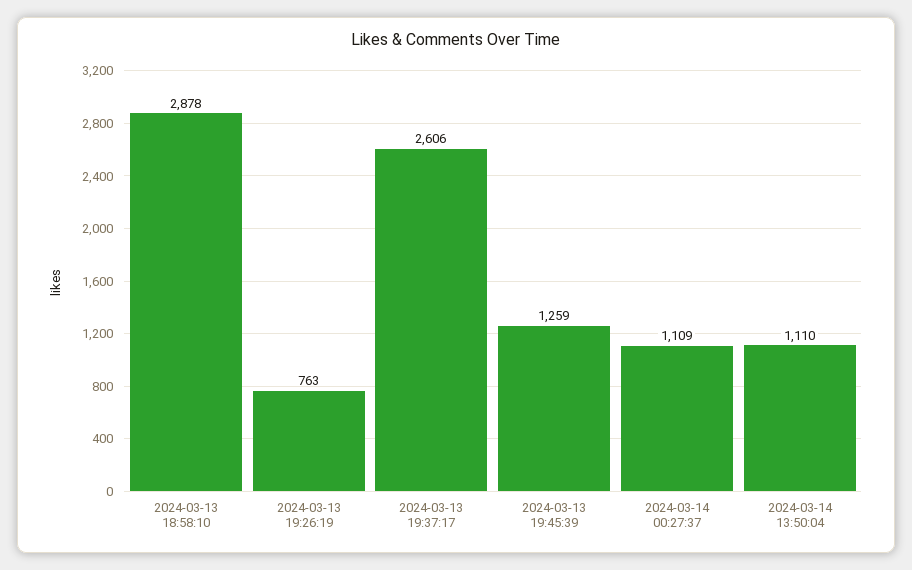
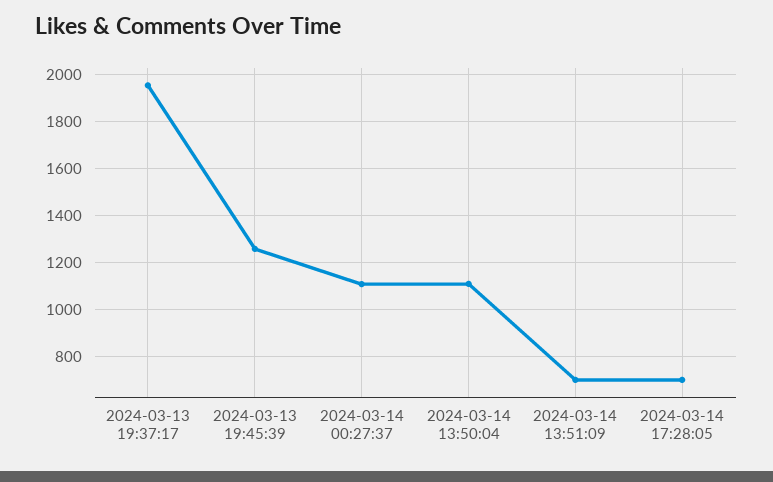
2024-03-13 18:58:10: 2878 -> none
2024-03-13 19:26:19: 763 -> none
2024-03-13 19:37:17: 2606 -> 1950
2024-03-14 13:51:09: none -> 700
2024-03-14 17:28:05: none -> 700

